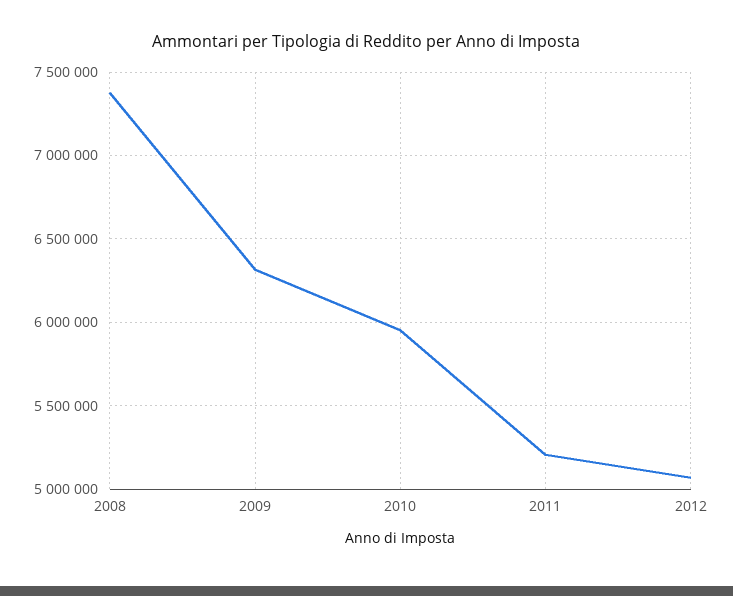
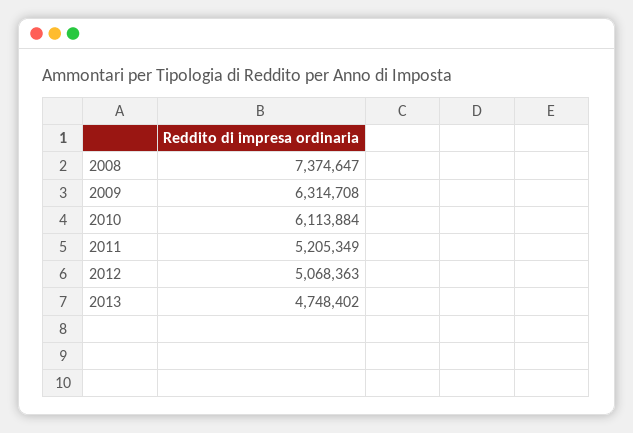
2010: 5950000 -> 6113884
2013: none -> 4748402

